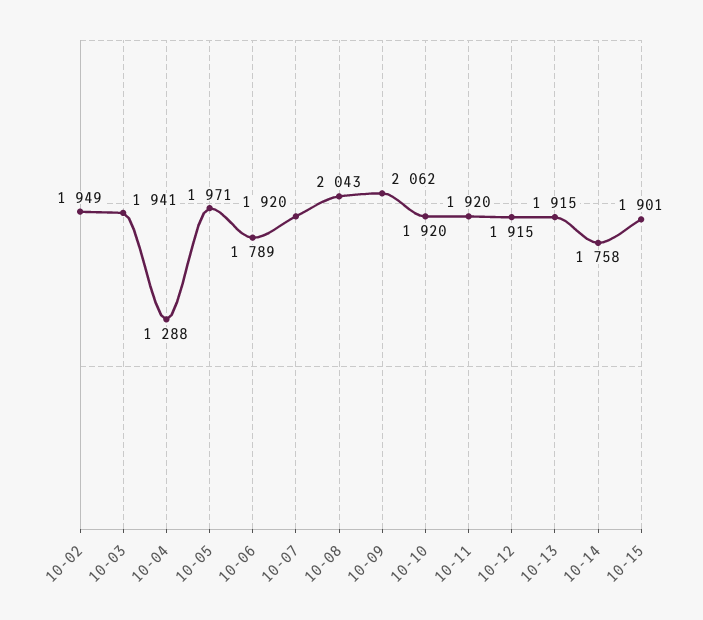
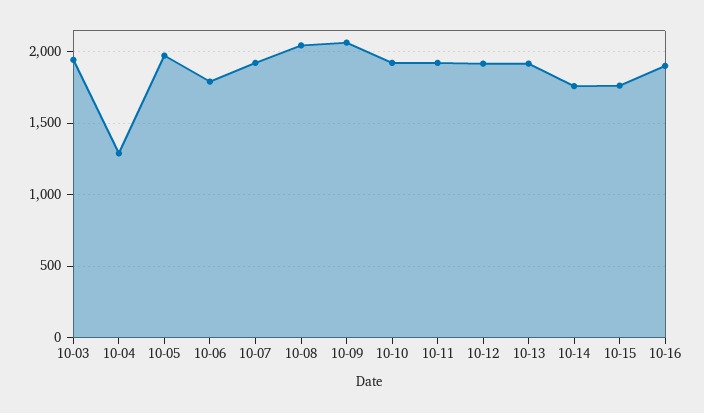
10-02: 1949 -> none
10-15: 1901 -> 1750
10-16: none -> 1900

